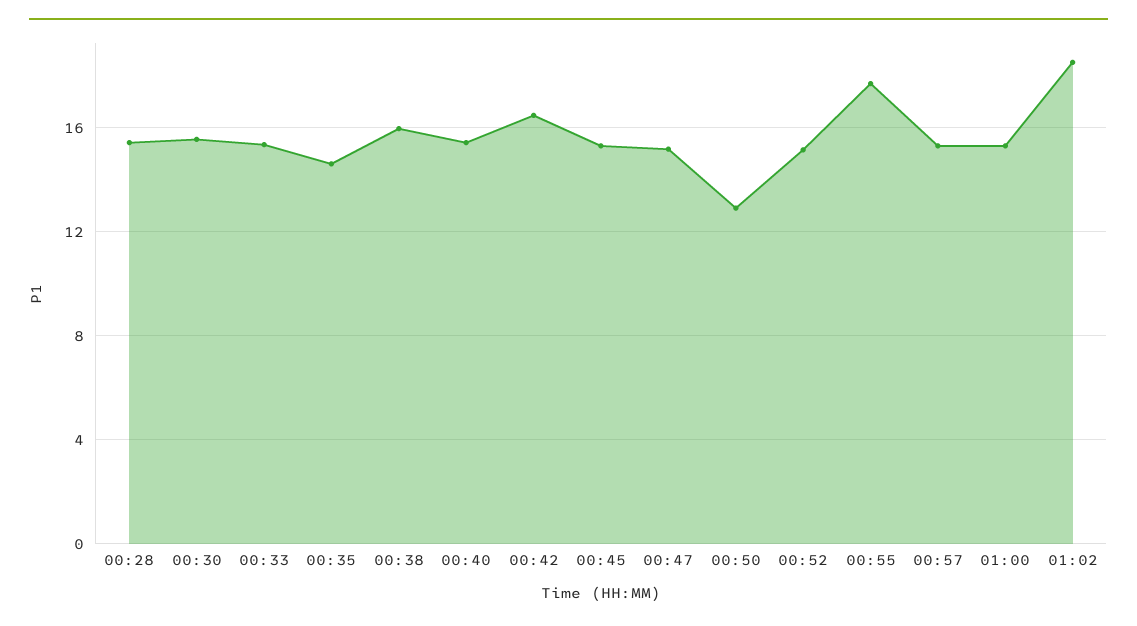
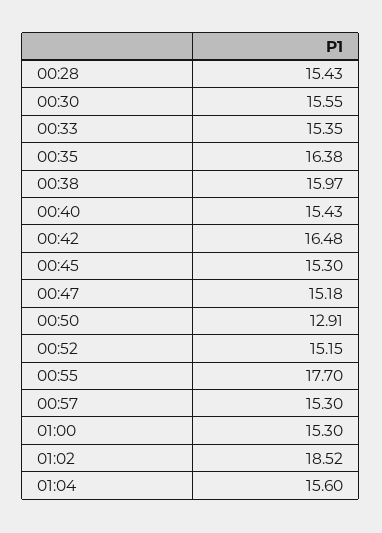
00:35: 14.5 -> 16.38
01:04: none -> 15.6

